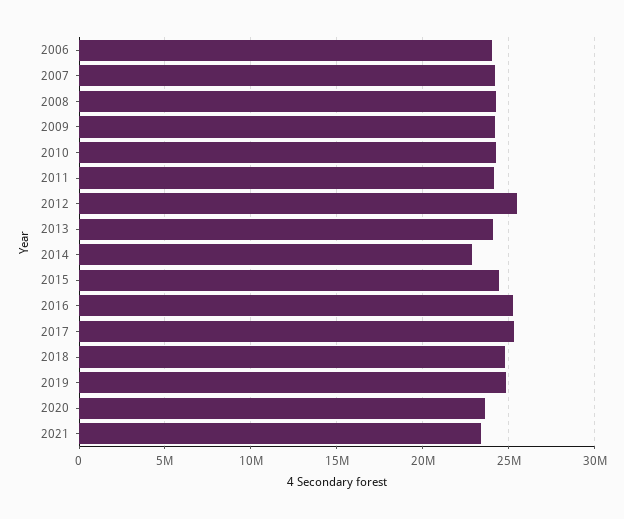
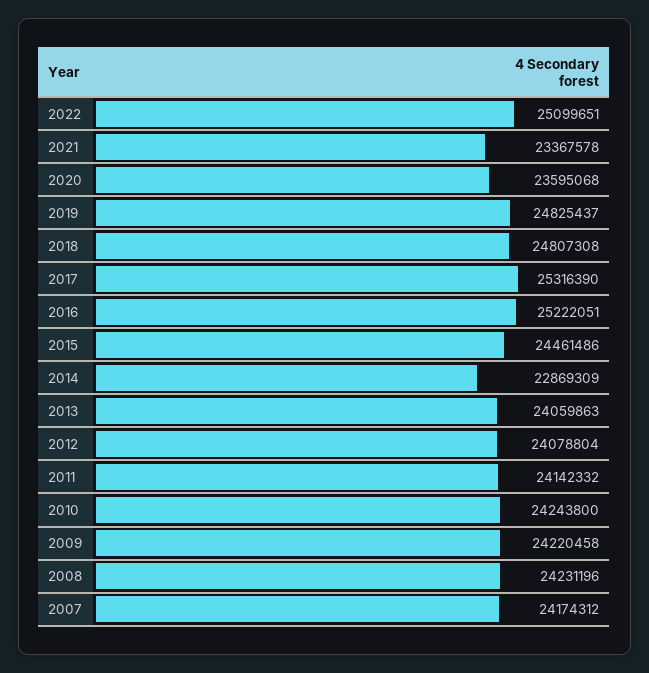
2006: 24000000 -> none
2012: 25500000 -> 24078804
2022: none -> 25099651

